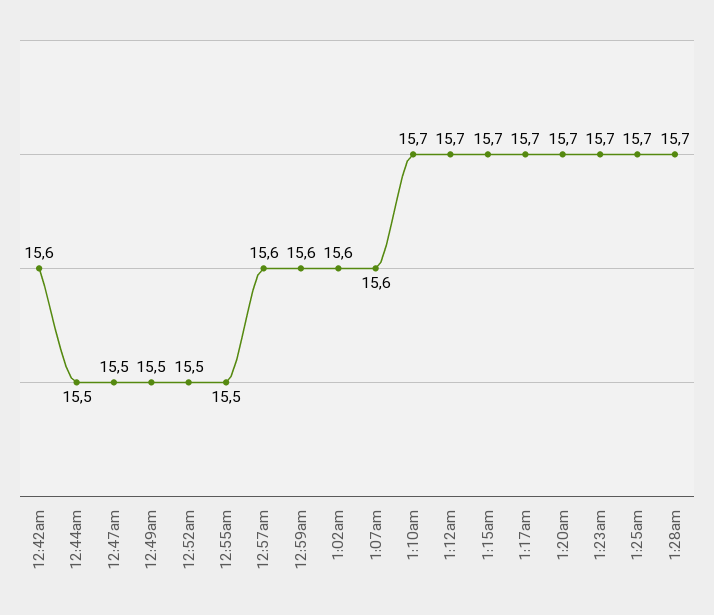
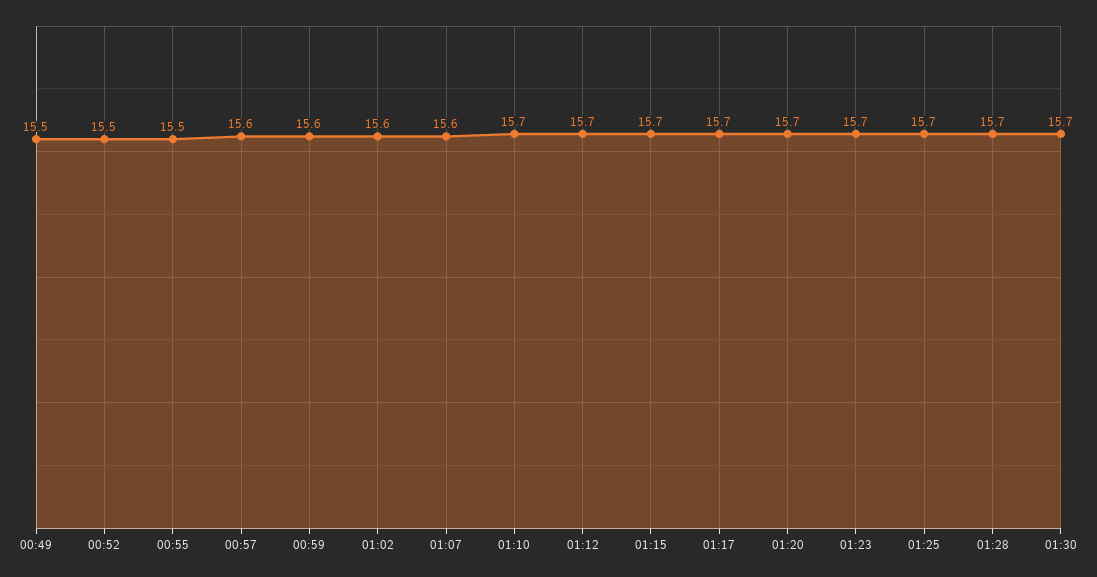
12:42am: 15.6 -> none
12:44am: 15.5 -> none
12:47am: 15.5 -> none
01:30: none -> 15.7

